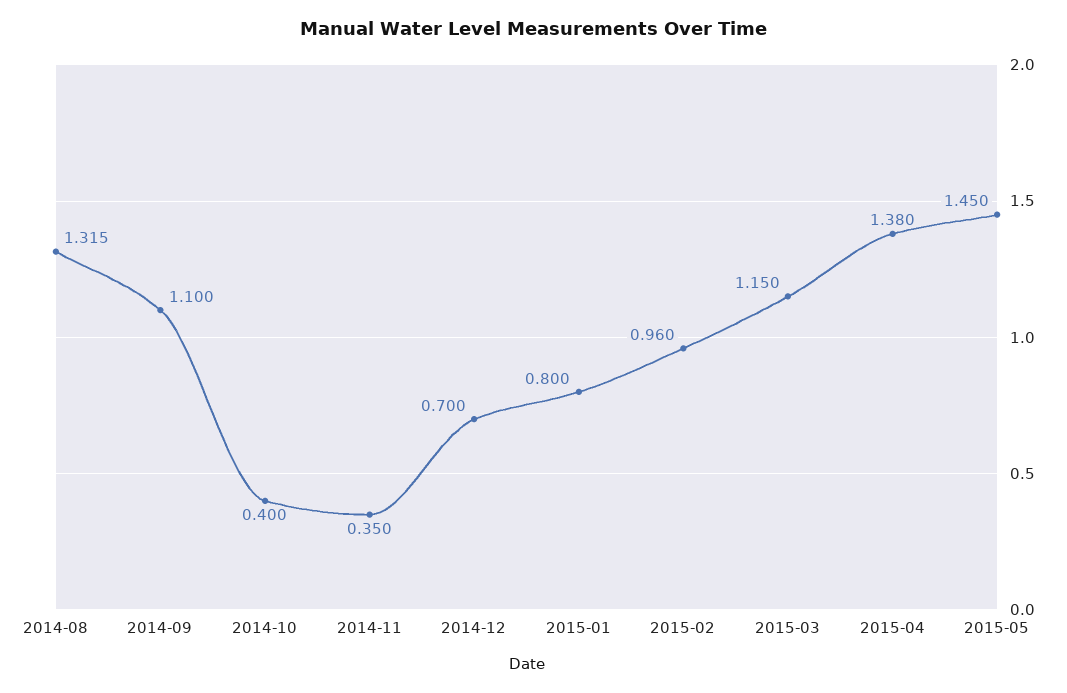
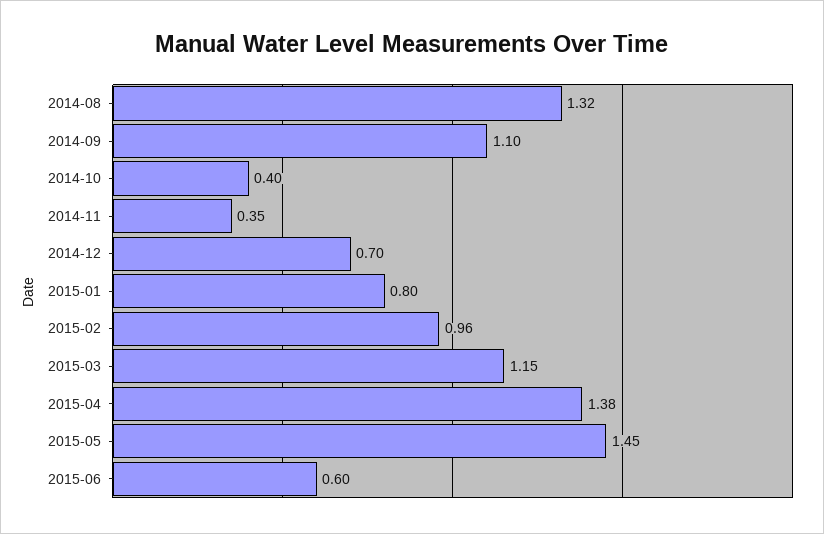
2015-06: none -> 0.6

